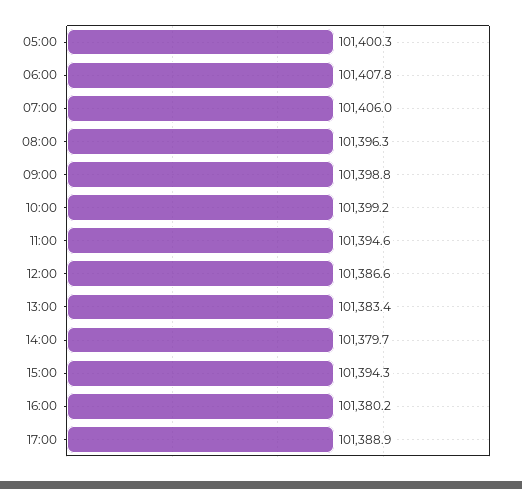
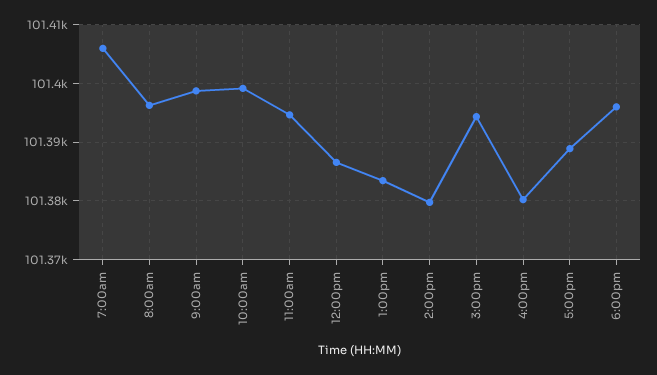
05:00: 101400.3 -> none
06:00: 101407.8 -> none
6:00pm: none -> 101396

